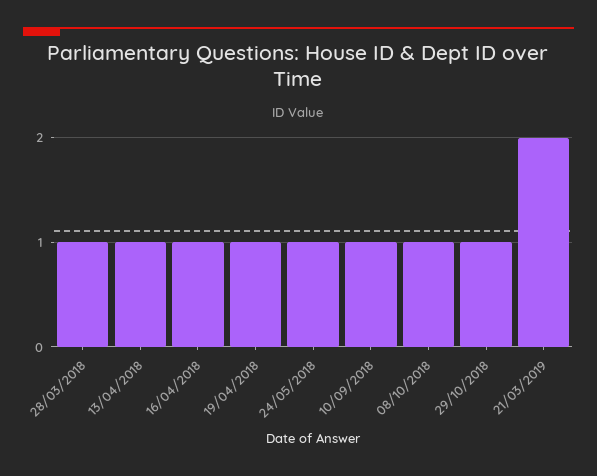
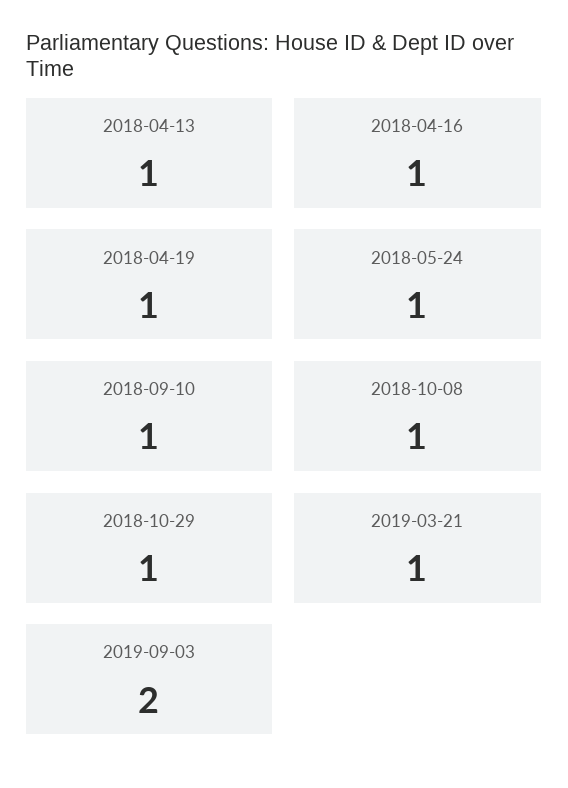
28/03/2018: 1 -> none
21/03/2019: 2 -> 1
2019-09-03: none -> 2

